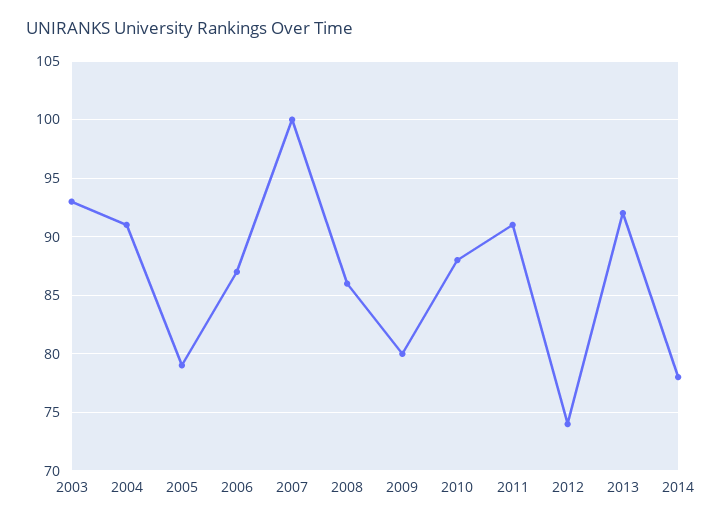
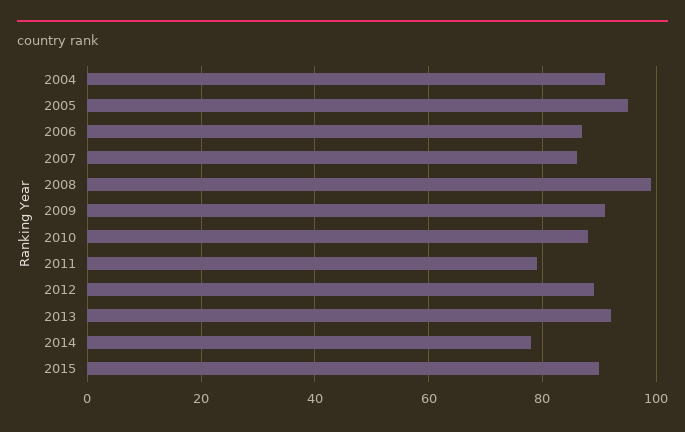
2003: 93 -> none
2005: 79 -> 95
2007: 100 -> 85
2008: 86 -> 100
2009: 80 -> 90
2011: 91 -> 80
2012: 74 -> 90
2015: none -> 90

